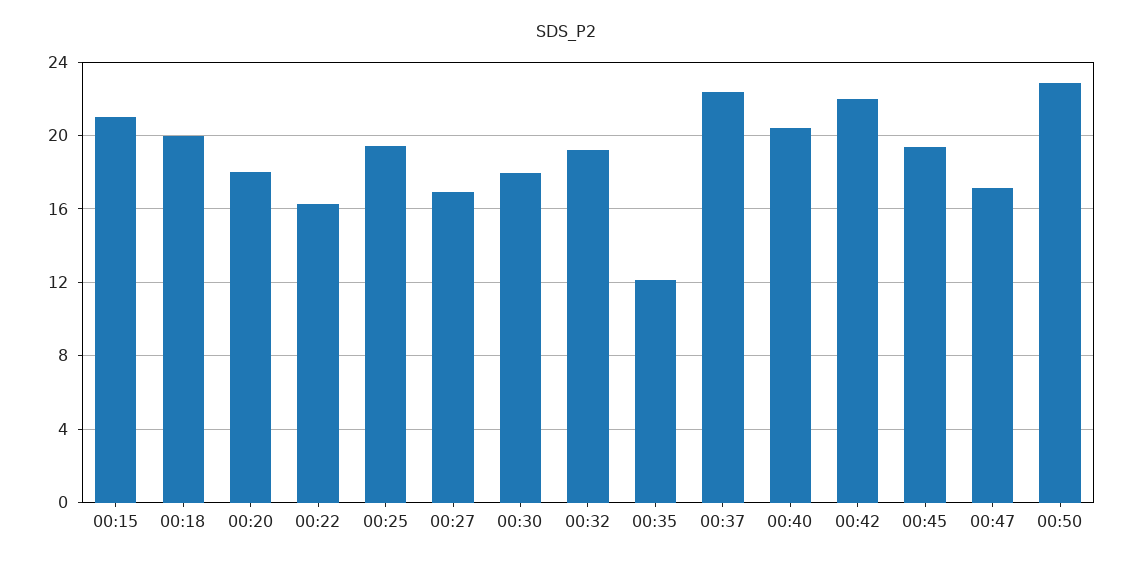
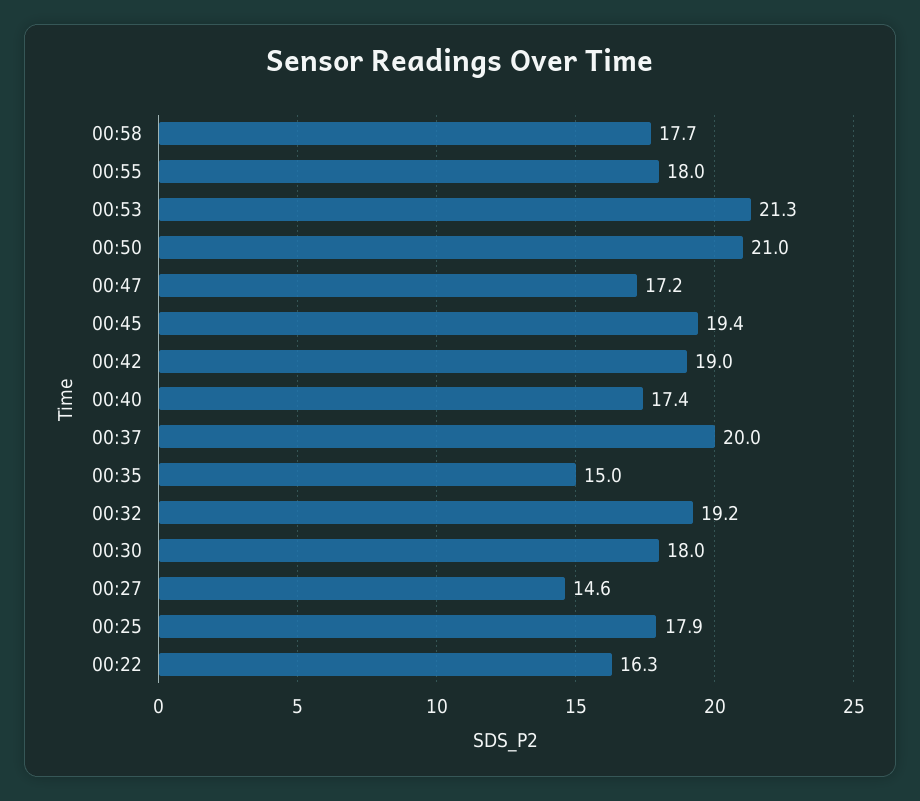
00:15: 21 -> none
00:18: 20 -> none
00:20: 18 -> none
00:25: 19.5 -> 17.9
00:27: 17 -> 14.6
00:35: 12 -> 15
00:37: 22.5 -> 20
00:40: 20.5 -> 17.4
00:42: 22 -> 19
00:50: 23 -> 21
00:58: none -> 17.7
00:55: none -> 18
00:53: none -> 21.3

